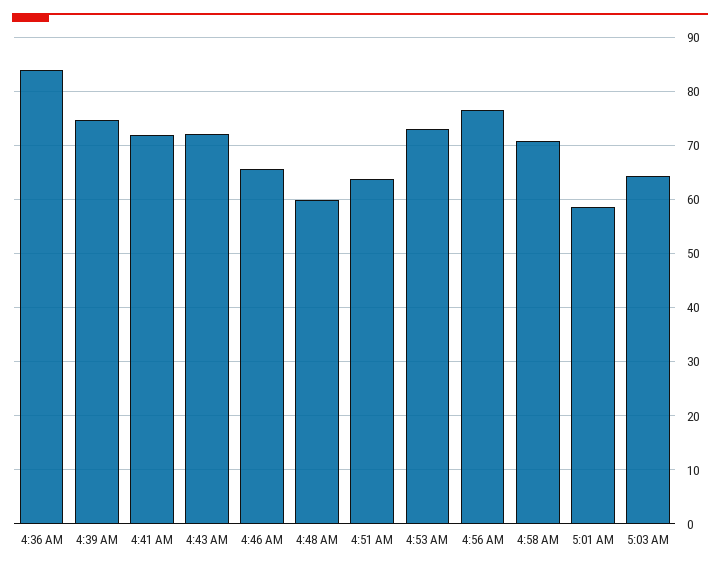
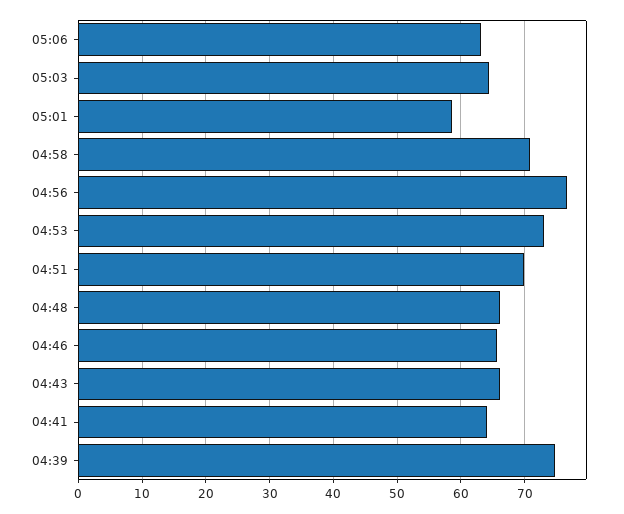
4:36 AM: 84 -> none
4:41 AM: 72 -> 64
4:43 AM: 72 -> 66
4:48 AM: 60 -> 66
4:51 AM: 64 -> 70
05:06: none -> 63

